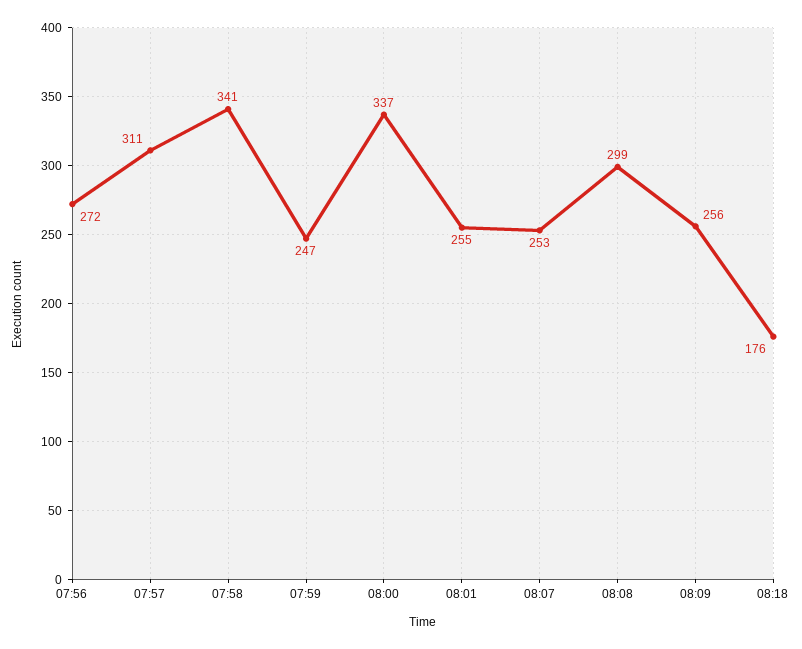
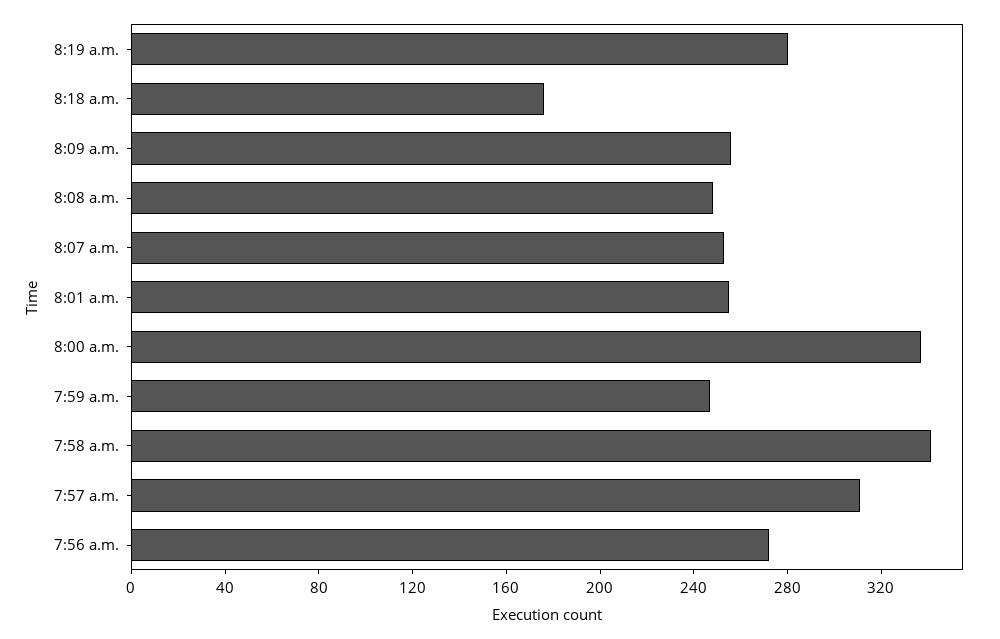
08:08: 299 -> 250
8:19 a.m.: none -> 280

